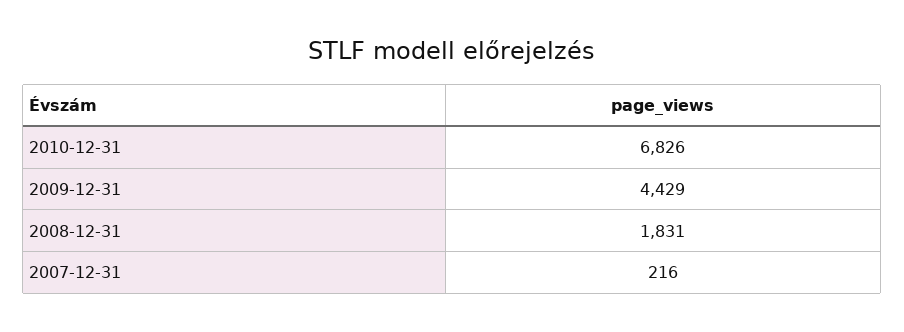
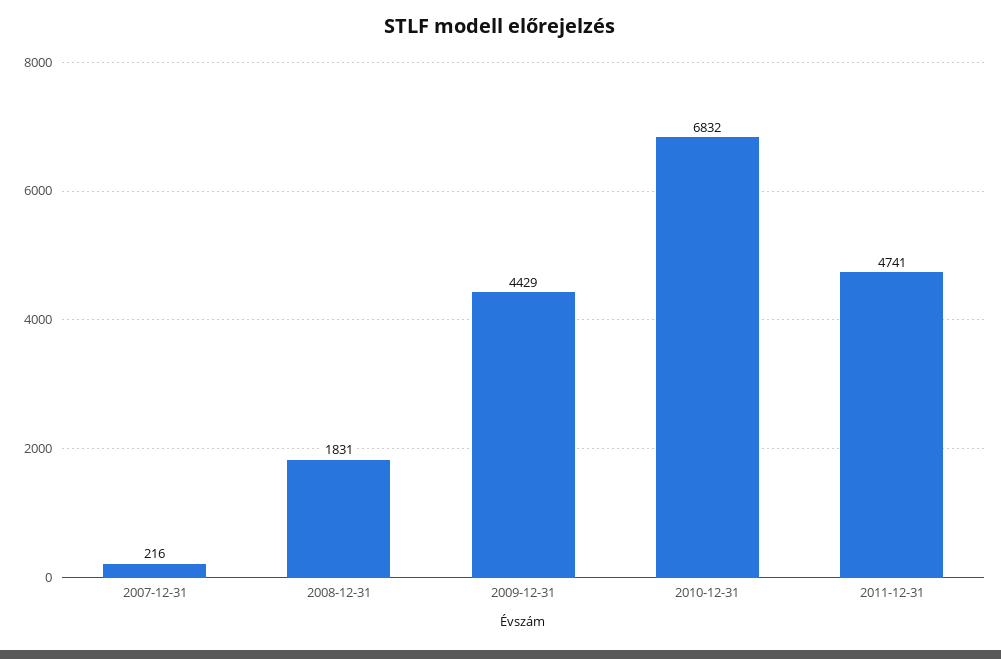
2010-12-31: 6826 -> 6832
2011-12-31: none -> 4741

